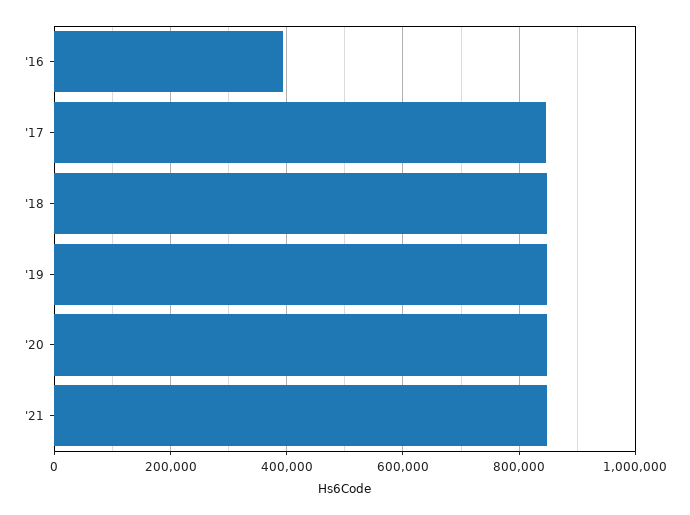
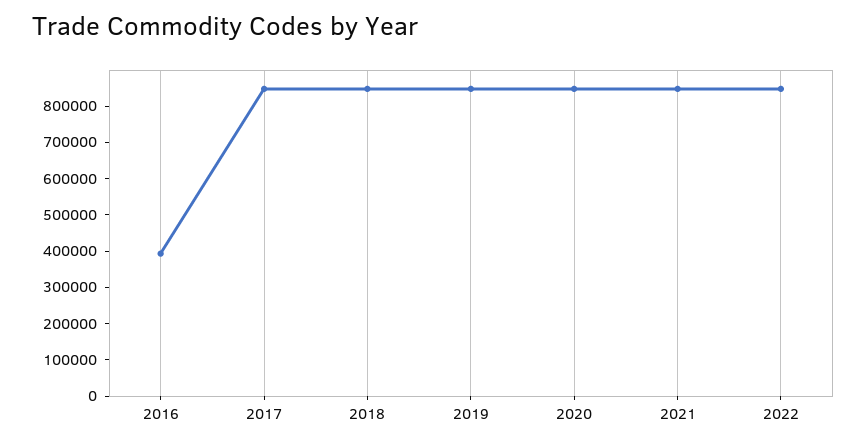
2022: none -> 850000

